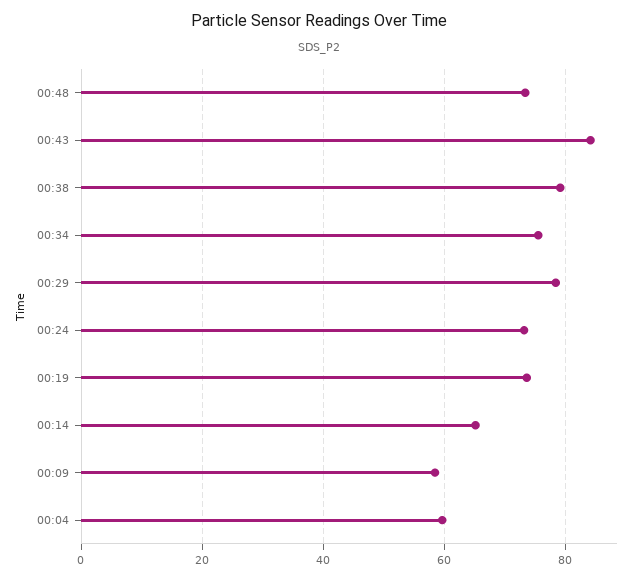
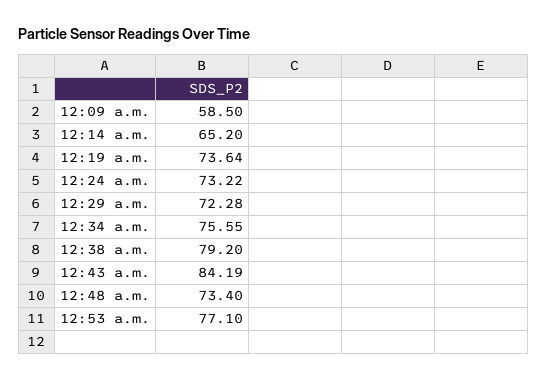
00:29: 78 -> 72.28
00:04: 60 -> none
12:53 a.m.: none -> 77.1

